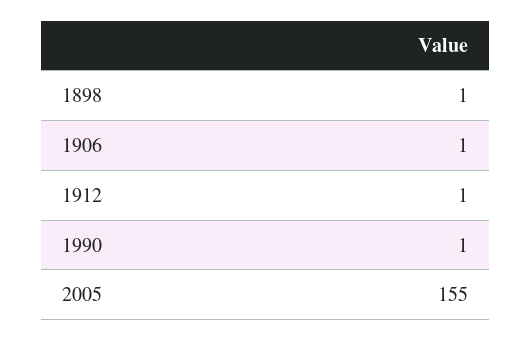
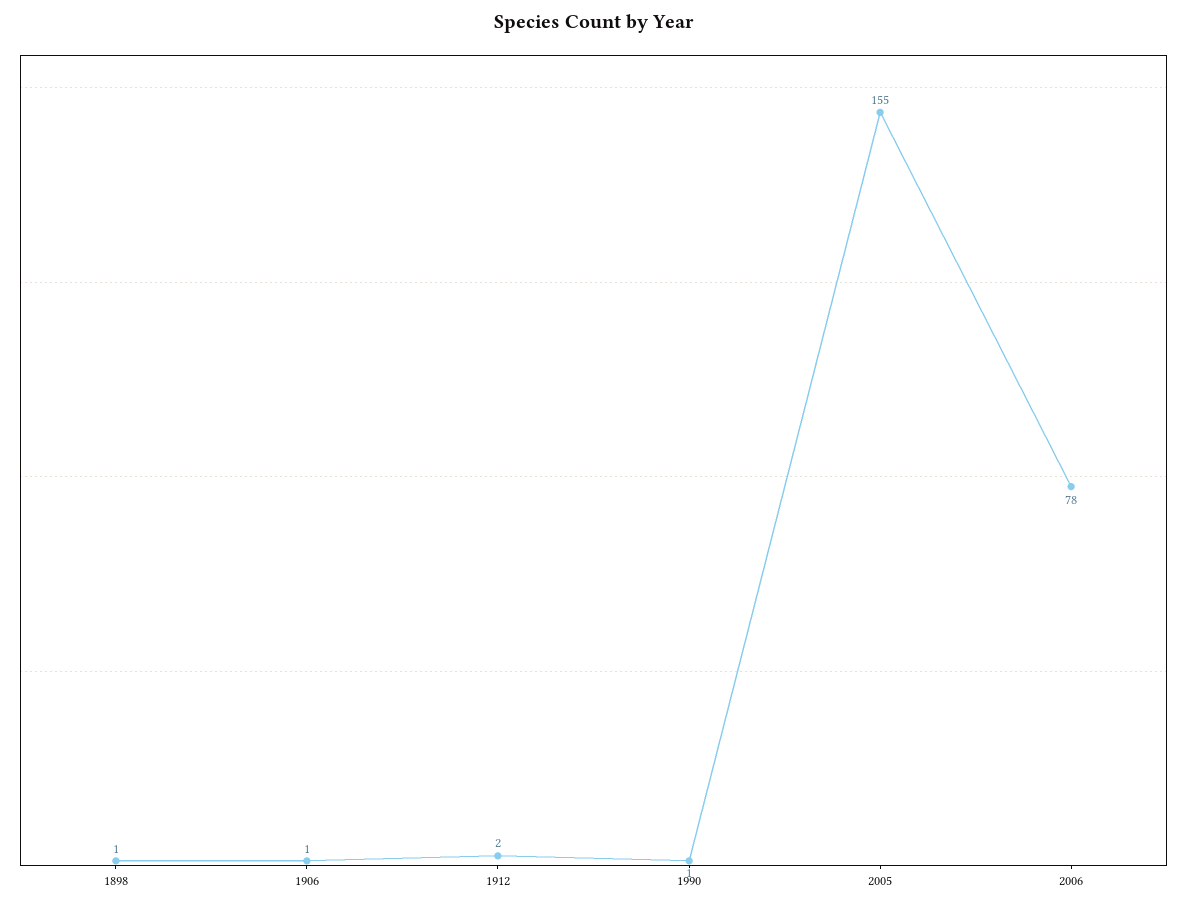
1912: 1 -> 2
2006: none -> 78

